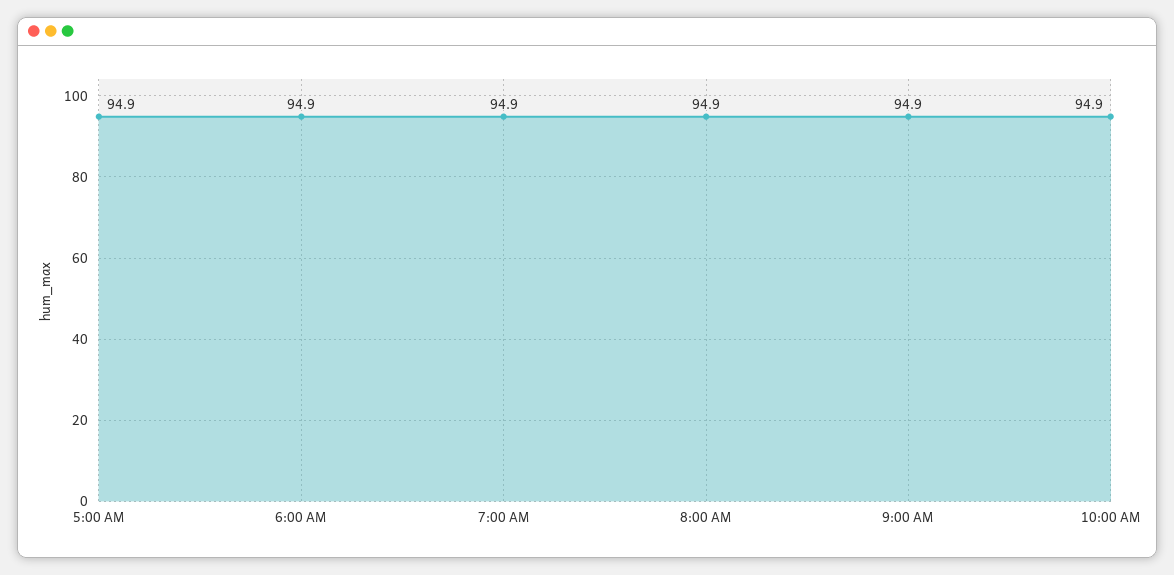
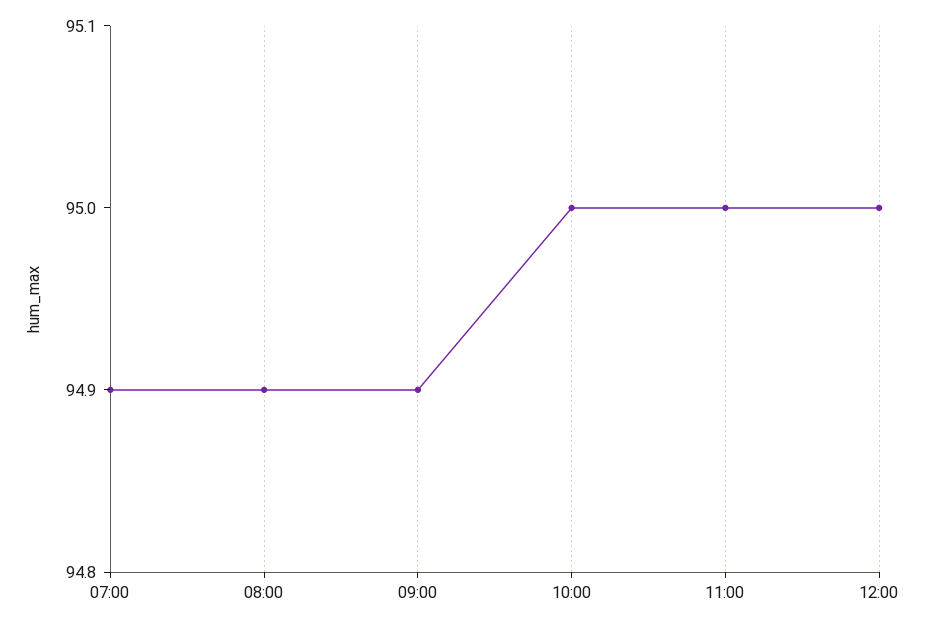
5:00 AM: 94.9 -> none
6:00 AM: 94.9 -> none
10:00 AM: 94.9 -> 95
11:00: none -> 95
12:00: none -> 95

